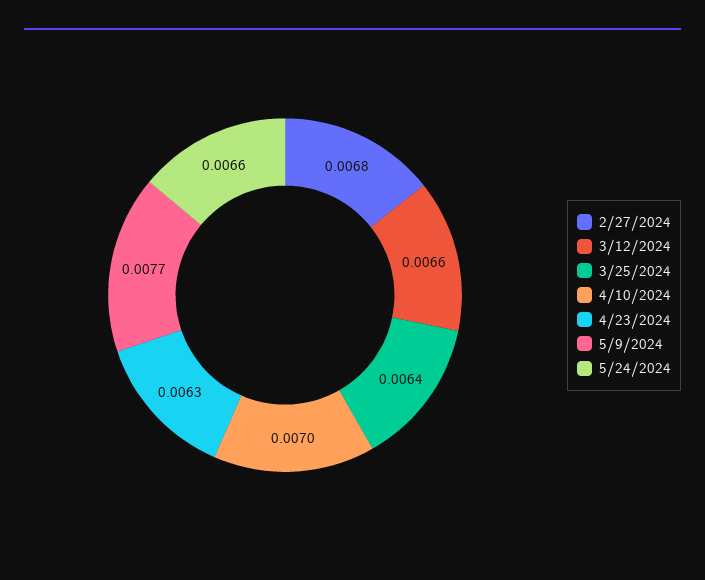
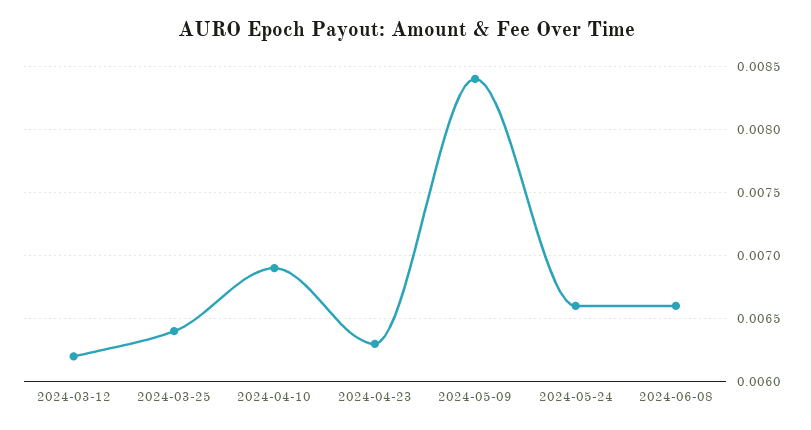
2/27/2024: 0.0068 -> none
3/12/2024: 0.0066 -> 0.0062
4/10/2024: 0.007 -> 0.0069
5/9/2024: 0.0077 -> 0.0084
2024-06-08: none -> 0.0066

